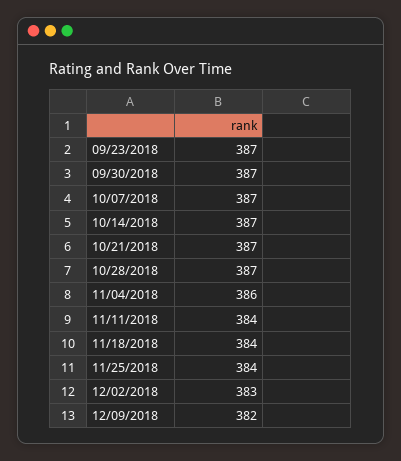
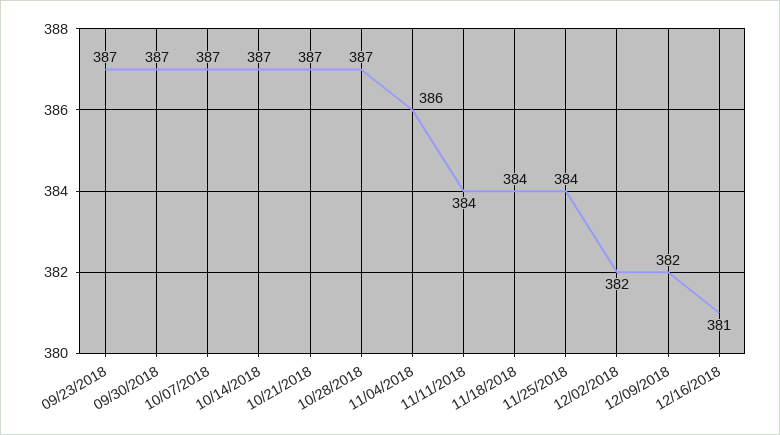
12/02/2018: 383 -> 382
12/16/2018: none -> 381

